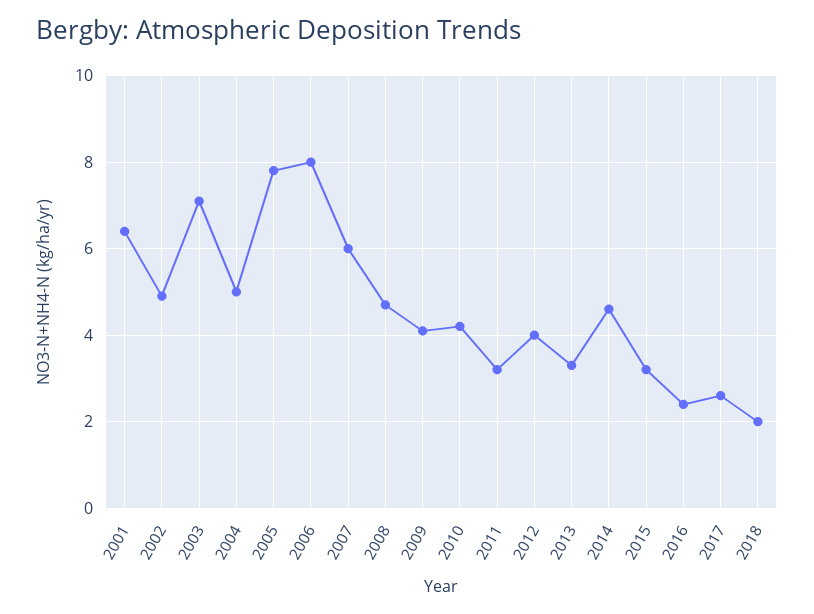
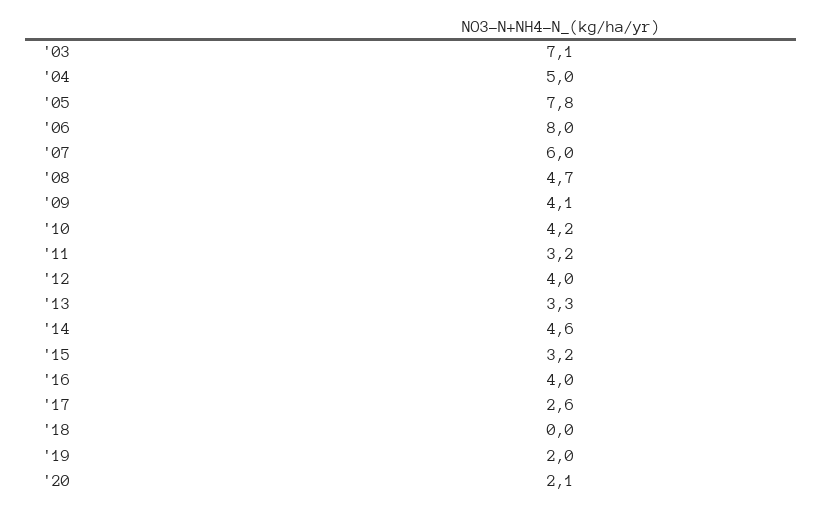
2001: 6.5 -> none
2002: 5 -> none
2016: 2.5 -> 4
2018: 2 -> 0
'19: none -> 2
'20: none -> 2.1

